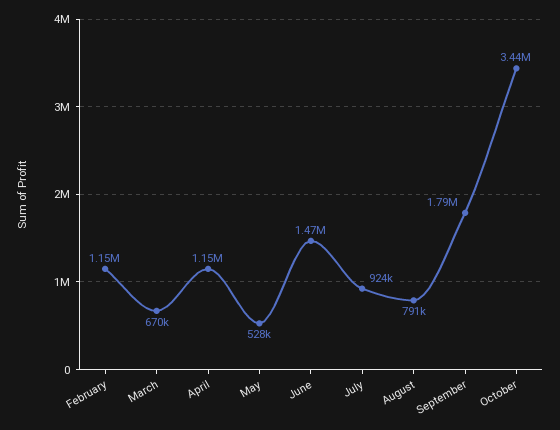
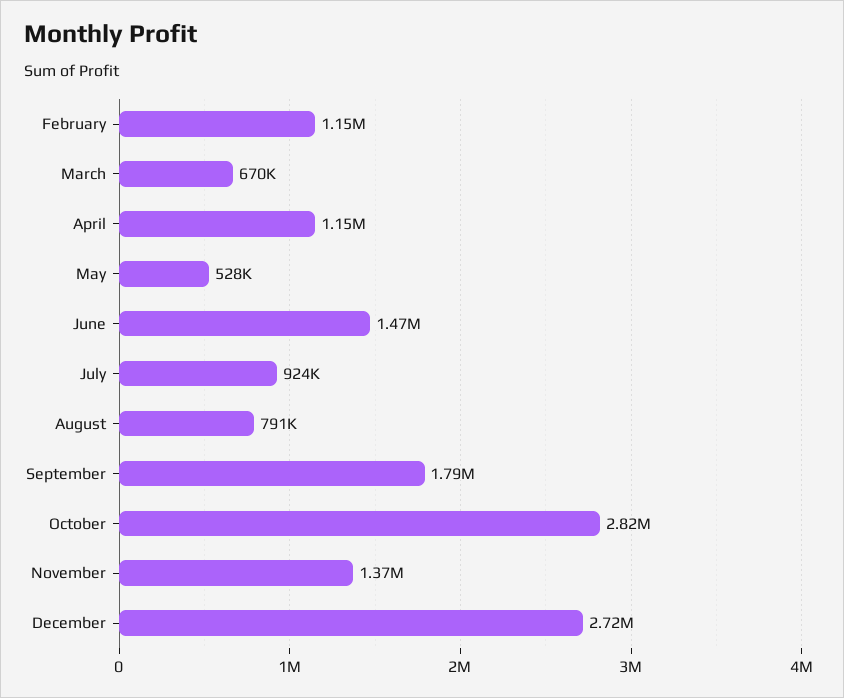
October: 3440000 -> 2820000
November: none -> 1370000
December: none -> 2720000

